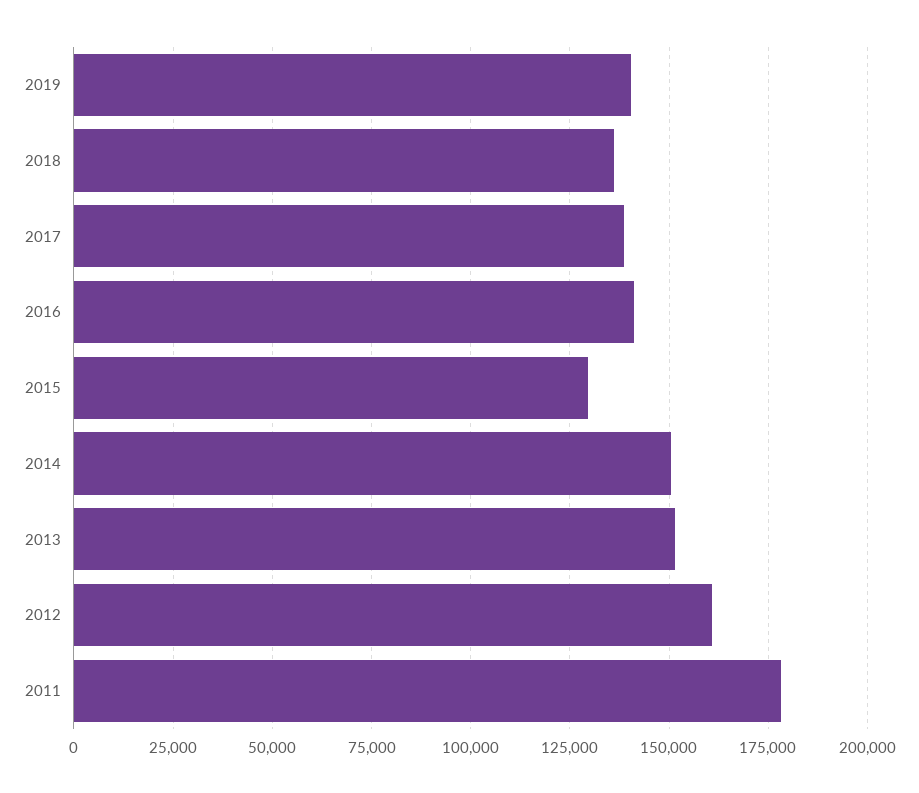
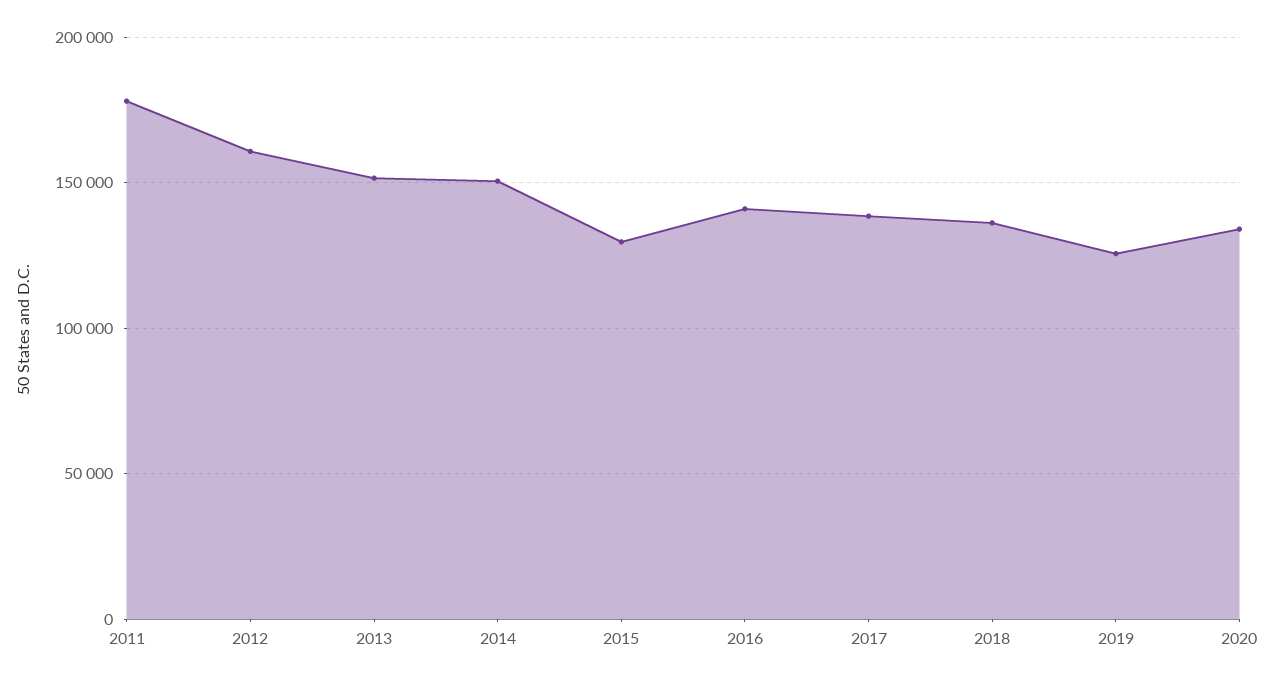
2019: 140000 -> 125000
2020: none -> 135000

